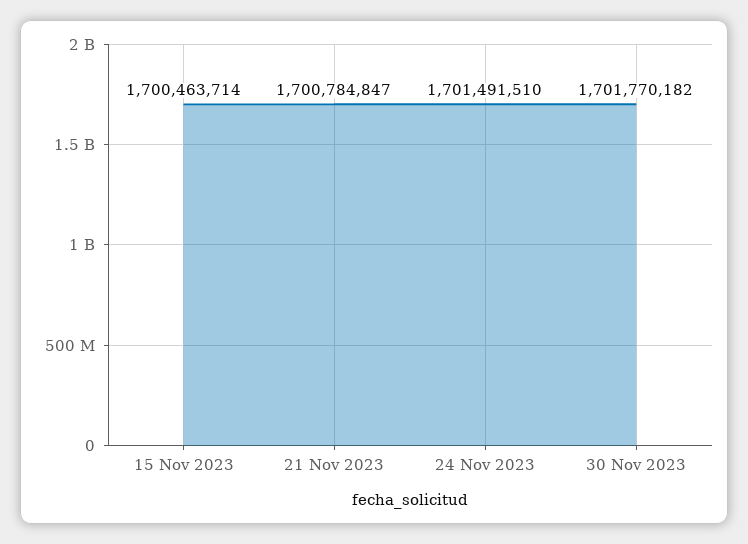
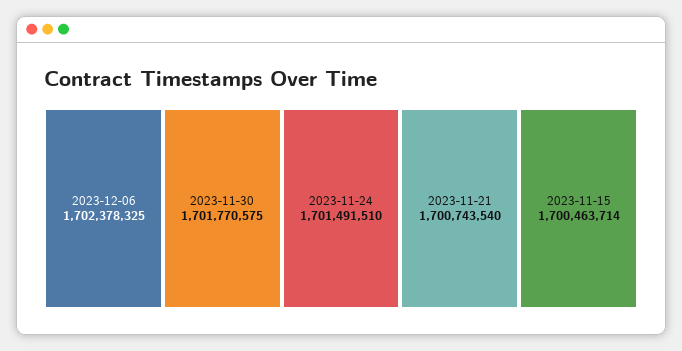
21 Nov 2023: 1700784847 -> 1700743540
30 Nov 2023: 1701770182 -> 1701770575
2023-12-06: none -> 1702378325

